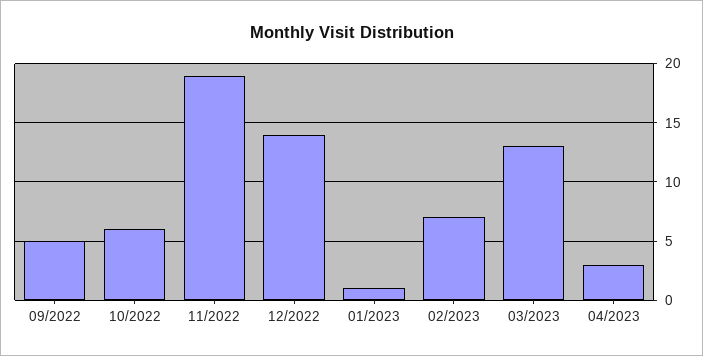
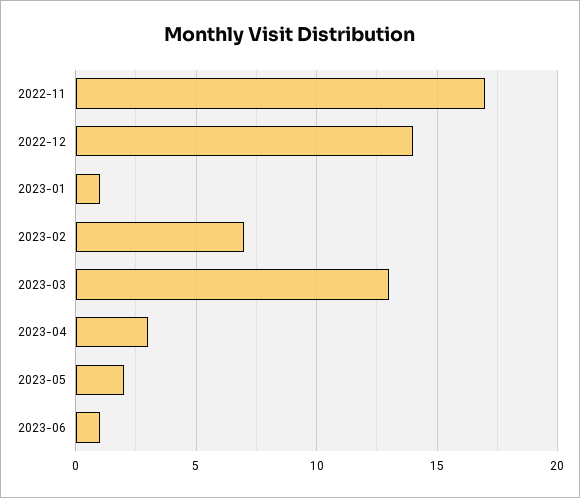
09/2022: 5 -> none
10/2022: 6 -> none
11/2022: 19 -> 17
2023-05: none -> 2
2023-06: none -> 1

